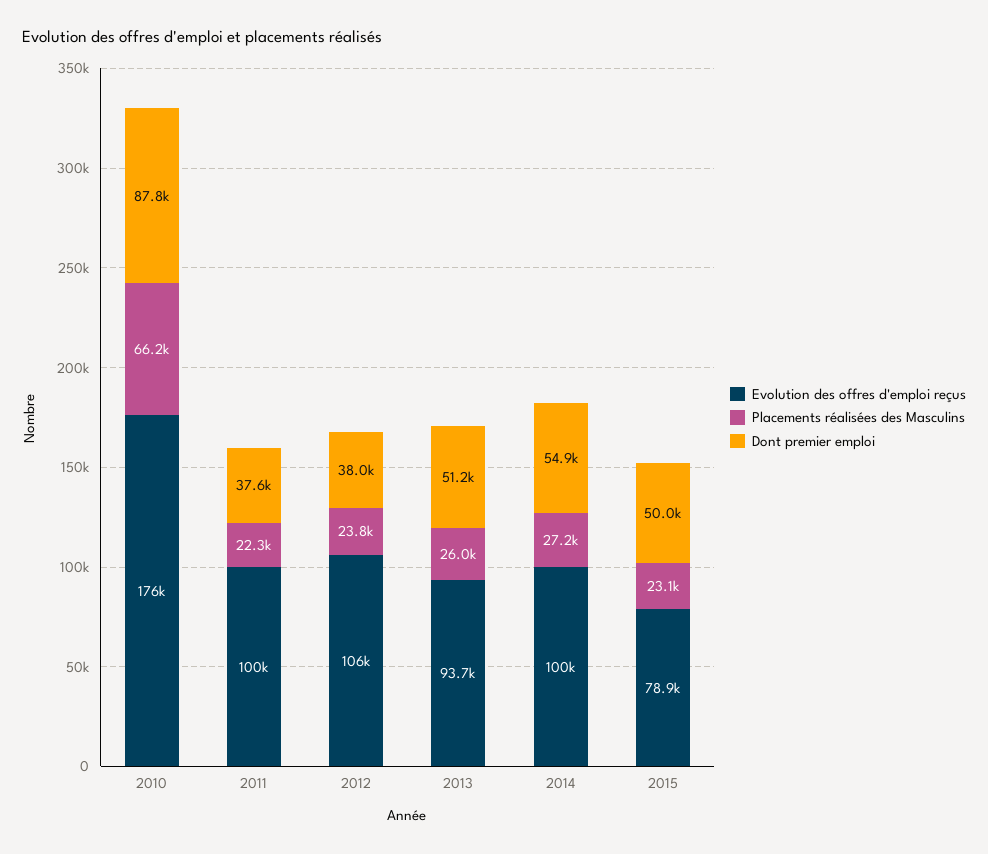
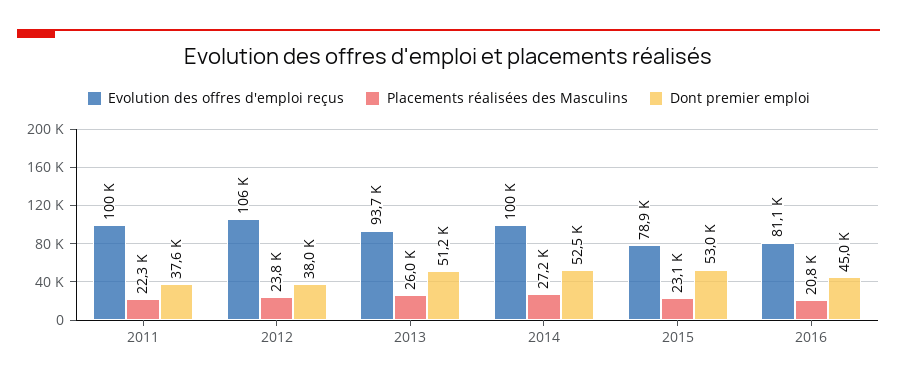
Evolution des offres d'emploi reçus, 2010: 176000 -> none
Placements réalisées des Masculins, 2010: 66200 -> none
Dont premier emploi, 2010: 87800 -> none
Dont premier emploi, 2014: 54900 -> 52500
Dont premier emploi, 2015: 50000 -> 53000
Evolution des offres d'emploi reçus, 2016: none -> 81100
Placements réalisées des Masculins, 2016: none -> 20800
Dont premier emploi, 2016: none -> 45000

